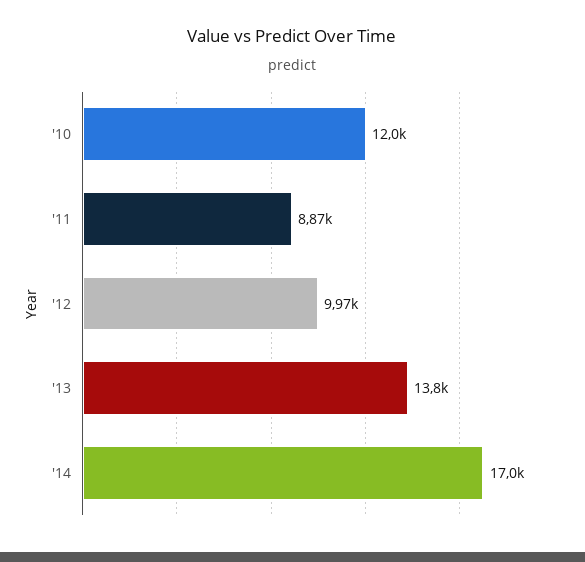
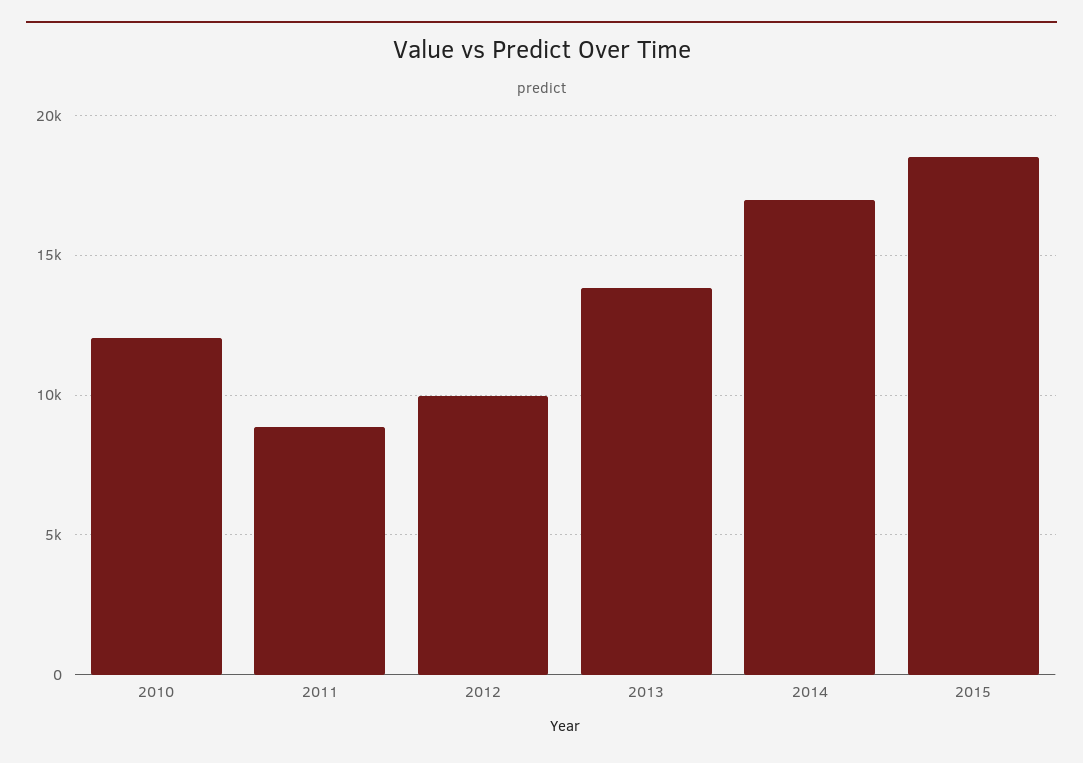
2015: none -> 18500

